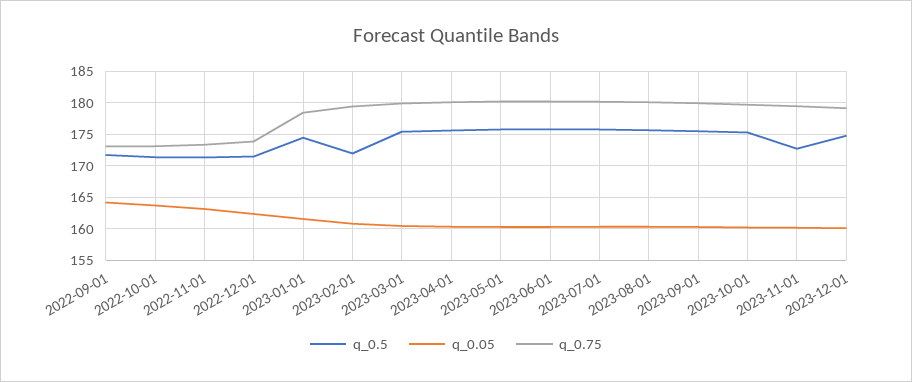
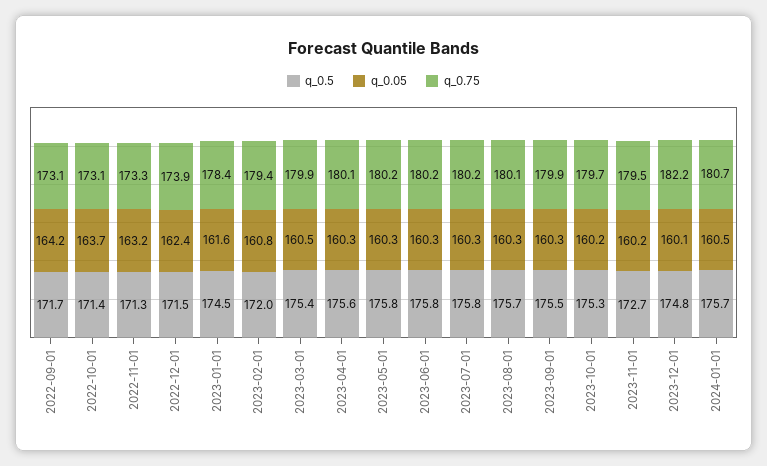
q_0.75, 2023-12-01: 179 -> 182.2
q_0.5, 2024-01-01: none -> 175.7
q_0.05, 2024-01-01: none -> 160.5
q_0.75, 2024-01-01: none -> 180.7

